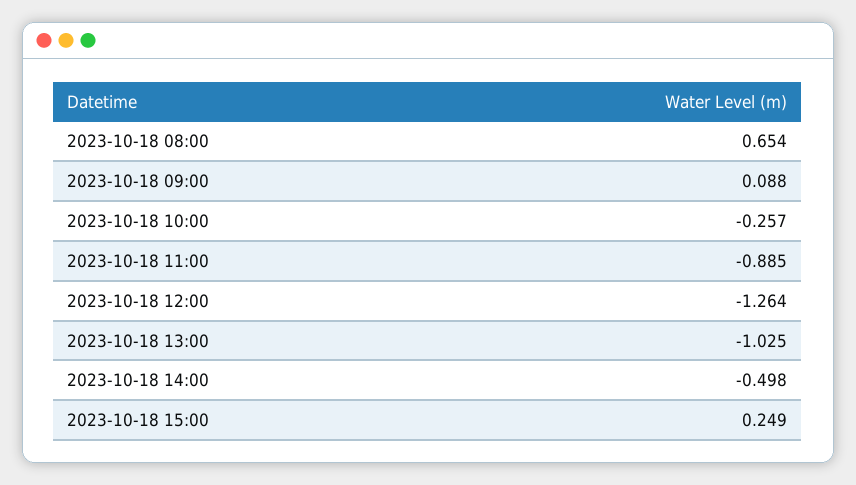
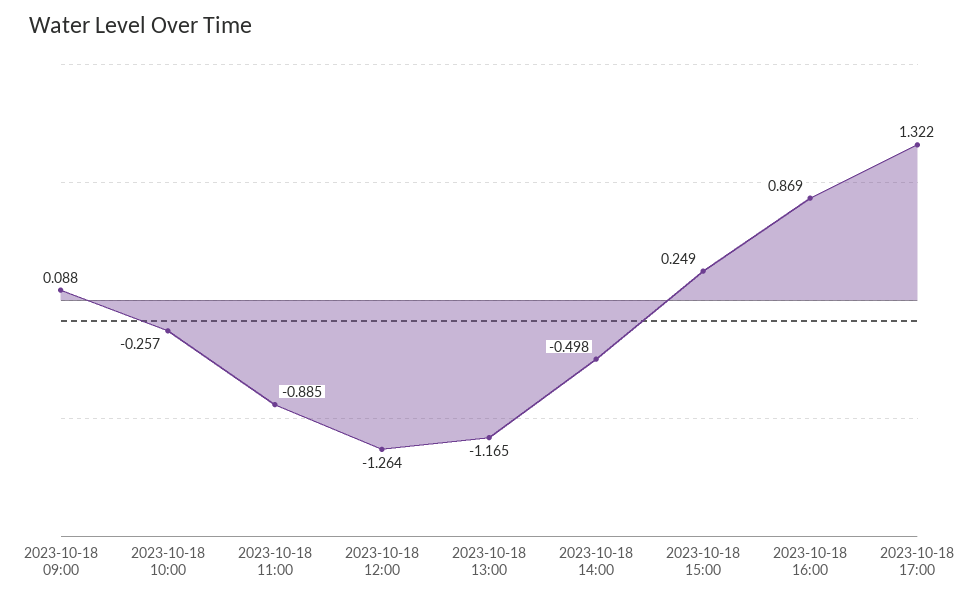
2023-10-18 08:00: 0.654 -> none
2023-10-18 13:00: -1.025 -> -1.165
2023-10-18 16:00: none -> 0.869
2023-10-18 17:00: none -> 1.322

